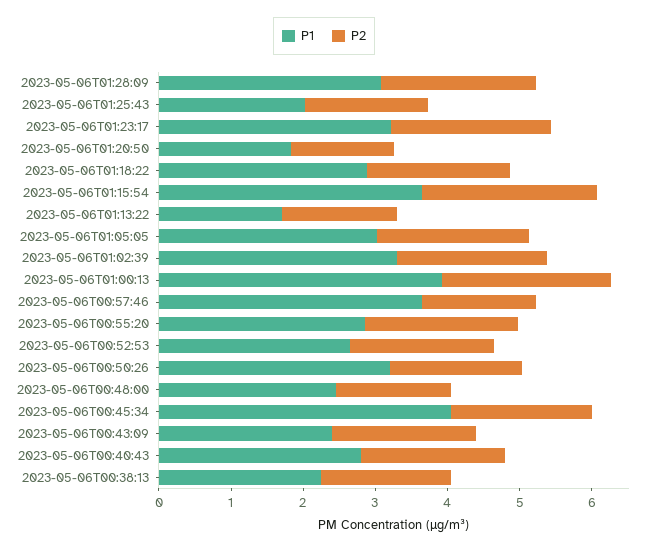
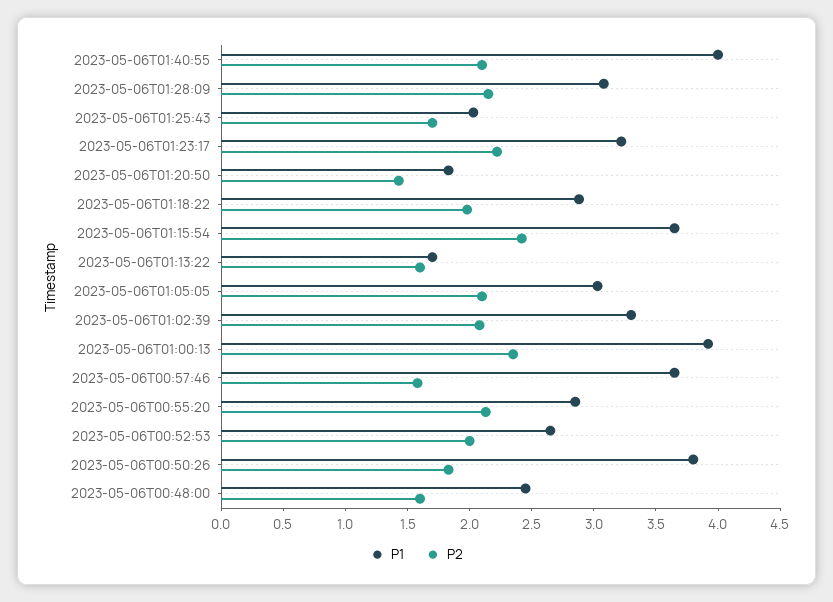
P1, 2023-05-06T00:50:26: 3.2 -> 3.8
P1, 2023-05-06T00:45:34: 4 -> none
P2, 2023-05-06T00:45:34: 2 -> none
P1, 2023-05-06T00:43:09: 2.4 -> none
P2, 2023-05-06T00:43:09: 2 -> none
P1, 2023-05-06T00:40:43: 2.8 -> none
P2, 2023-05-06T00:40:43: 2 -> none
P1, 2023-05-06T00:38:13: 2.2 -> none
P2, 2023-05-06T00:38:13: 1.8 -> none
P1, 2023-05-06T01:40:55: none -> 4
P2, 2023-05-06T01:40:55: none -> 2.1

